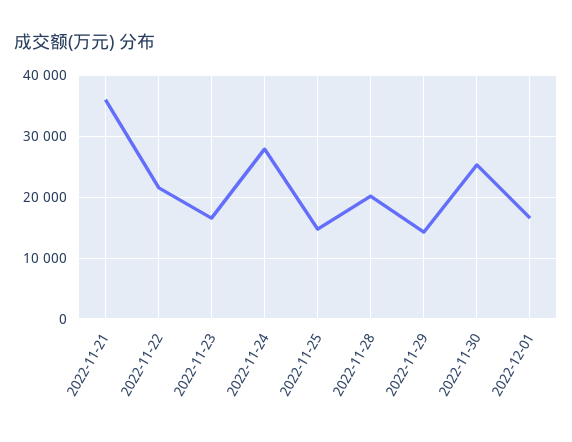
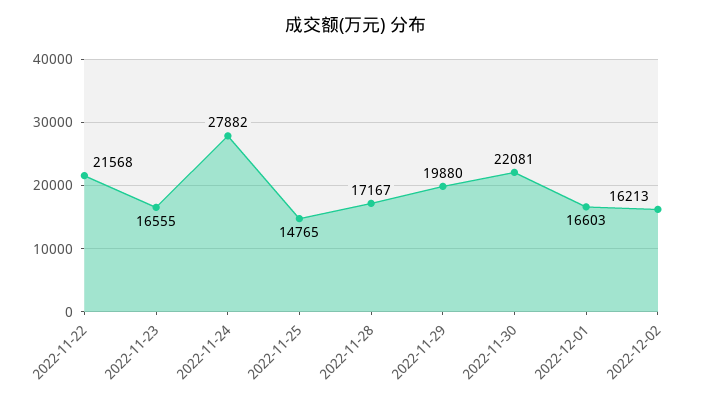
2022-11-21: 36000 -> none
2022-11-28: 20000 -> 17167
2022-11-29: 14000 -> 19880
2022-11-30: 25000 -> 22081
2022-12-02: none -> 16213

